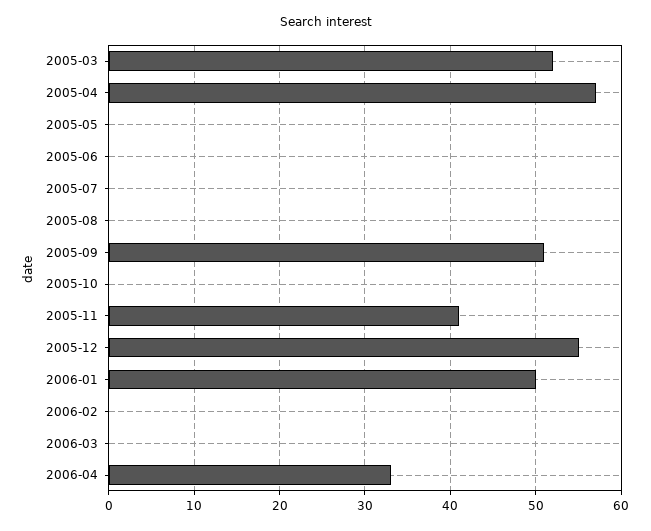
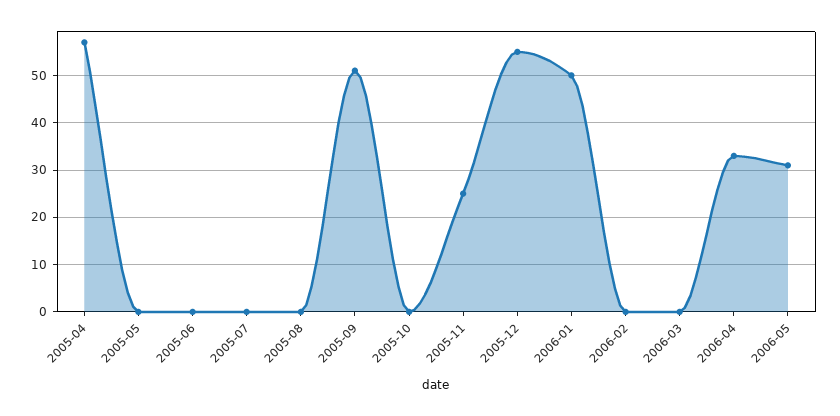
2005-03: 52 -> none
2005-11: 41 -> 25
2006-05: none -> 30

